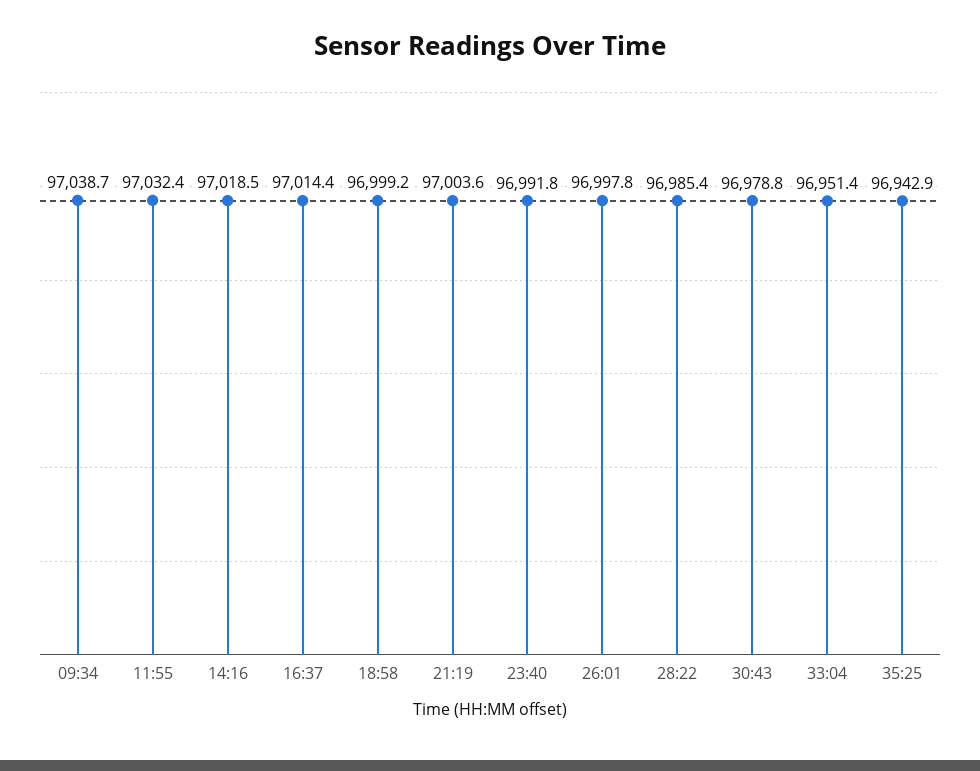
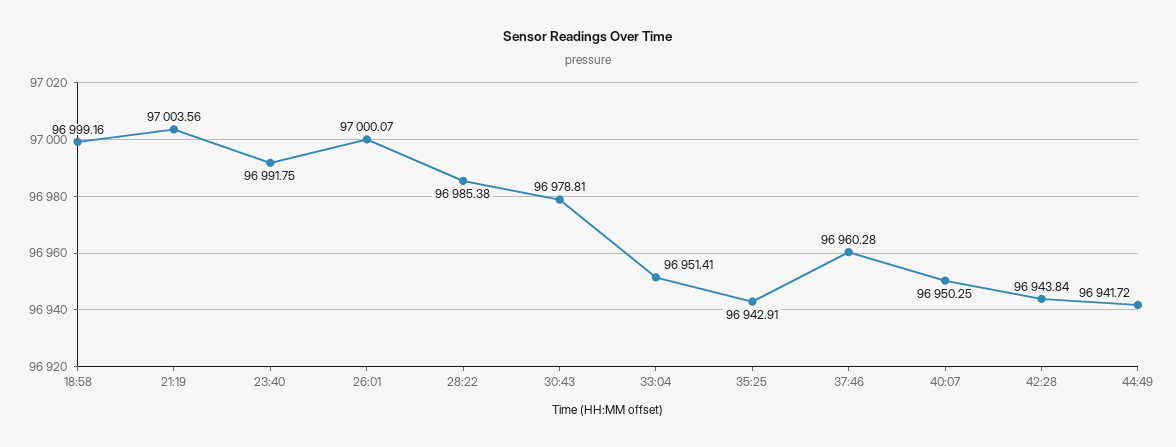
09:34: 97038.7 -> none
11:55: 97032.4 -> none
14:16: 97018.5 -> none
16:37: 97014.4 -> none
26:01: 96997.8 -> 97000.07
37:46: none -> 96960.28
40:07: none -> 96950.25
42:28: none -> 96943.84
44:49: none -> 96941.72

